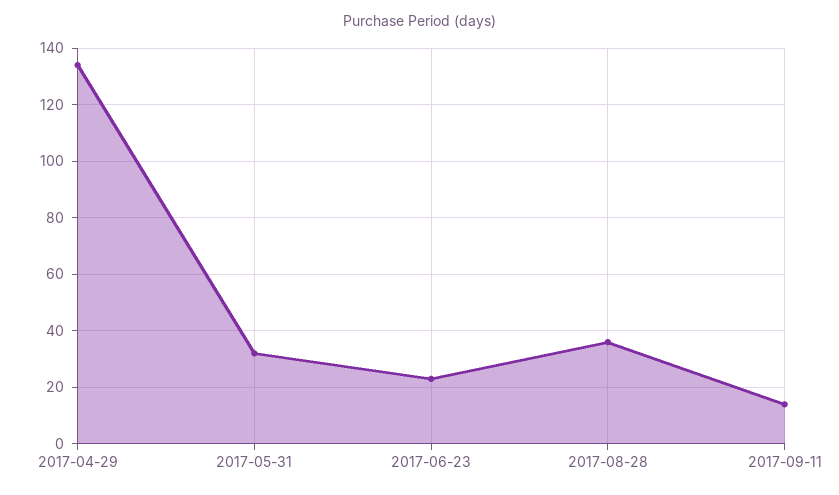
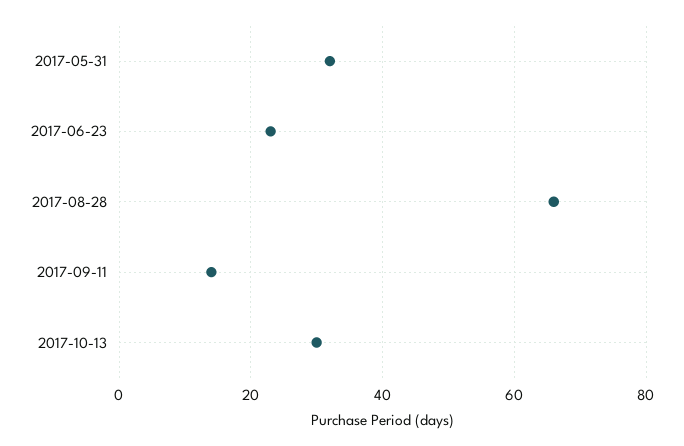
2017-04-29: 135 -> none
2017-08-28: 35 -> 65
2017-10-13: none -> 30

